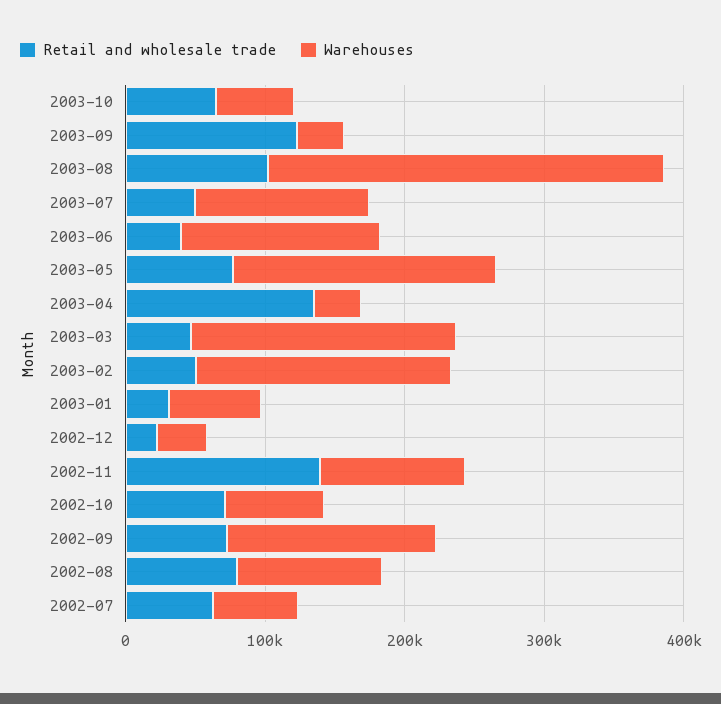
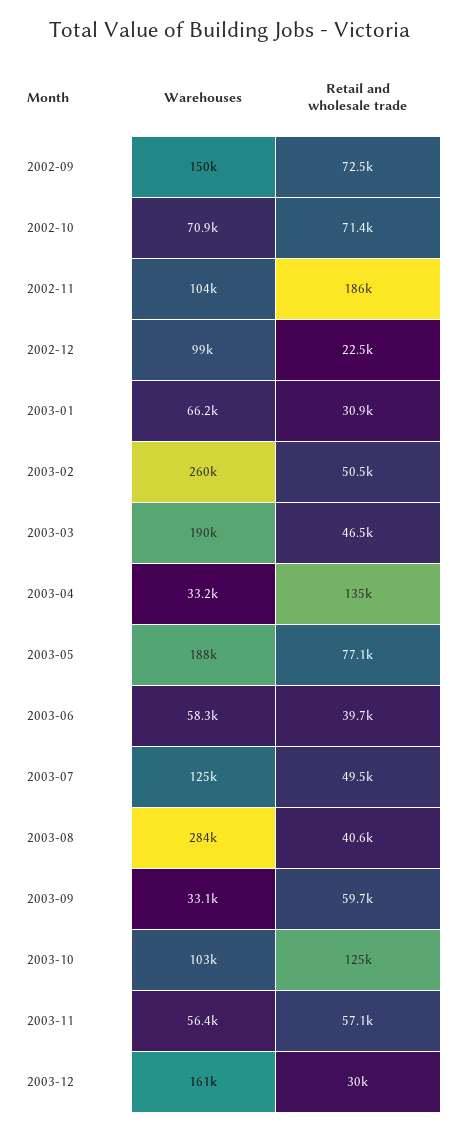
Retail and wholesale trade, 2003-10: 60000 -> 125000
Warehouses, 2003-10: 60000 -> 103000
Retail and wholesale trade, 2003-09: 120000 -> 59700
Retail and wholesale trade, 2003-08: 100000 -> 40600
Warehouses, 2003-06: 140000 -> 58300
Warehouses, 2003-02: 180000 -> 260000
Warehouses, 2002-12: 40000 -> 99000
Retail and wholesale trade, 2002-11: 140000 -> 186000
Retail and wholesale trade, 2002-08: 80000 -> none
Warehouses, 2002-08: 100000 -> none
Retail and wholesale trade, 2002-07: 60000 -> none
Warehouses, 2002-07: 60000 -> none
Warehouses, 2003-11: none -> 56400
Retail and wholesale trade, 2003-11: none -> 57100
Warehouses, 2003-12: none -> 161000
Retail and wholesale trade, 2003-12: none -> 30000

